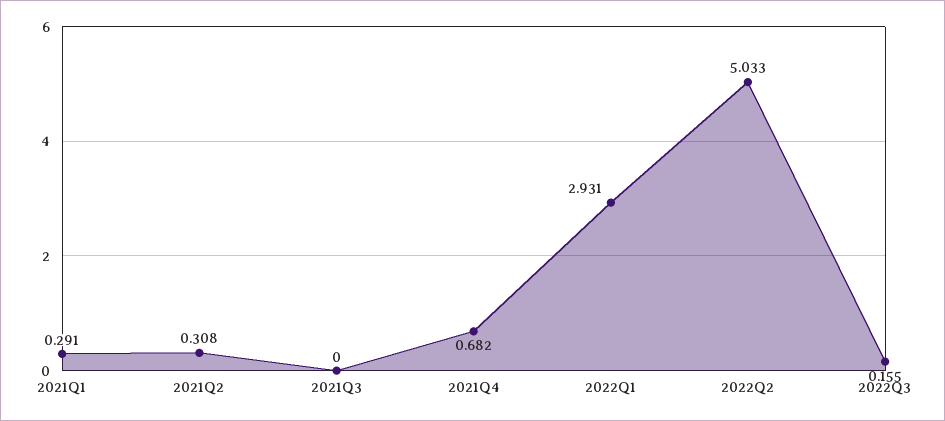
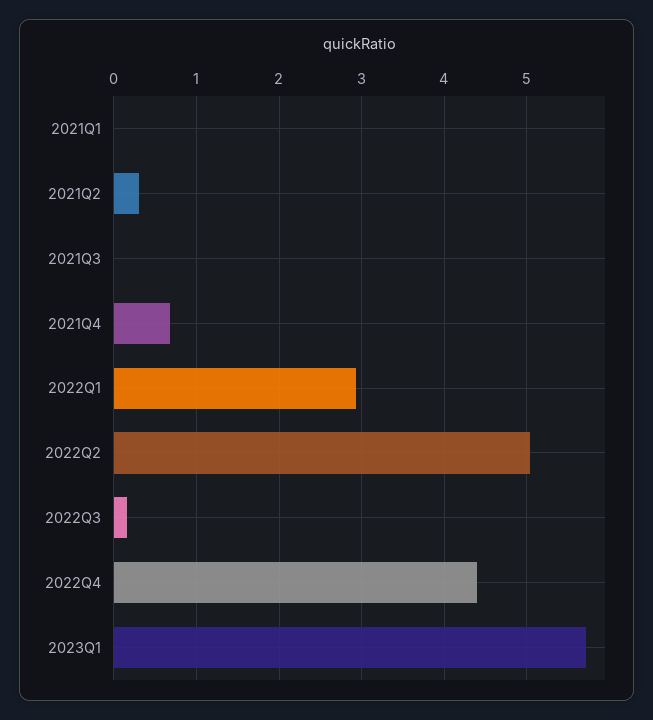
2021Q1: 0.291 -> 0
2022Q4: none -> 4.4
2023Q1: none -> 5.7

